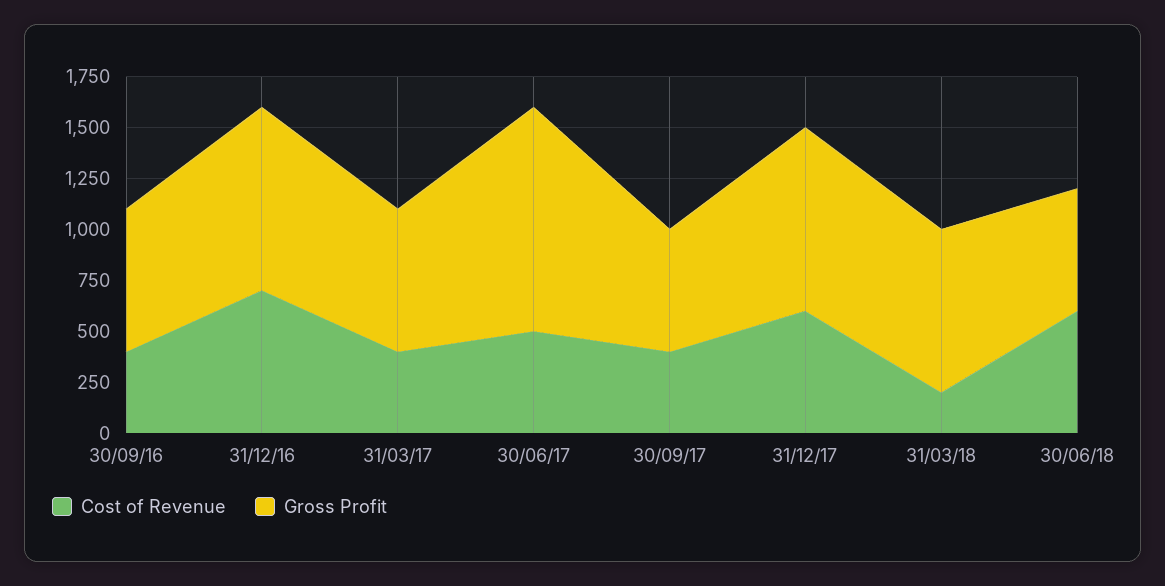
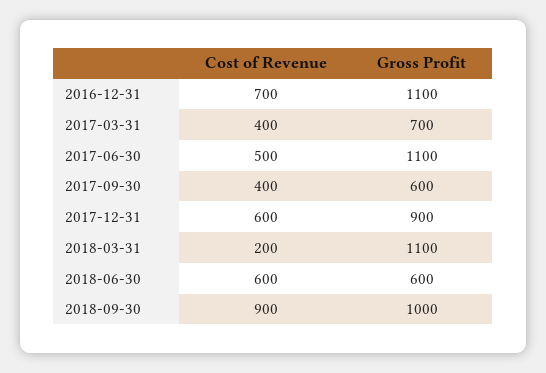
Cost of Revenue, 30/09/16: 400 -> none
Gross Profit, 30/09/16: 700 -> none
Gross Profit, 31/12/16: 900 -> 1100
Gross Profit, 31/03/18: 800 -> 1100
Cost of Revenue, 2018-09-30: none -> 900
Gross Profit, 2018-09-30: none -> 1000

